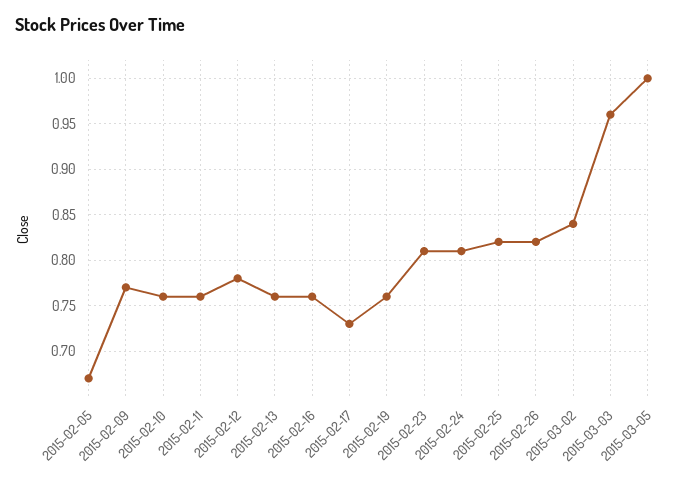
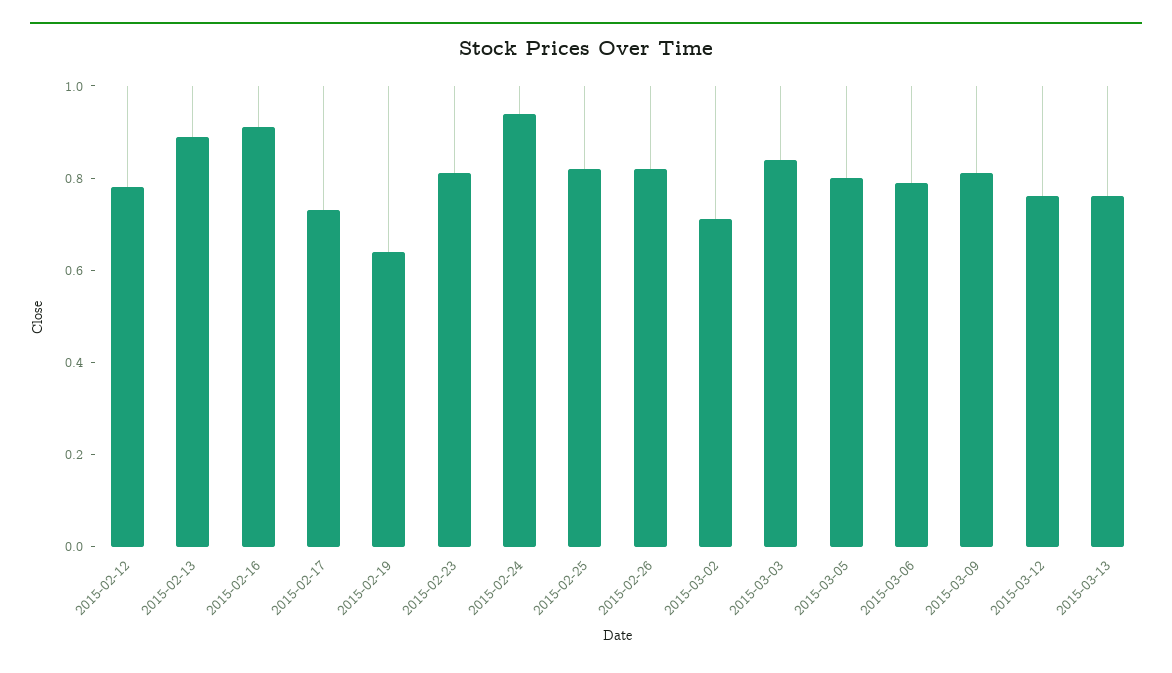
2015-02-05: 0.67 -> none
2015-02-09: 0.77 -> none
2015-02-10: 0.76 -> none
2015-02-11: 0.76 -> none
2015-02-13: 0.76 -> 0.9
2015-02-16: 0.76 -> 0.9
2015-02-19: 0.76 -> 0.65
2015-02-24: 0.81 -> 0.95
2015-03-02: 0.84 -> 0.7
2015-03-03: 0.96 -> 0.85
2015-03-05: 1 -> 0.8
2015-03-06: none -> 0.8
2015-03-09: none -> 0.8
2015-03-12: none -> 0.75
2015-03-13: none -> 0.75

